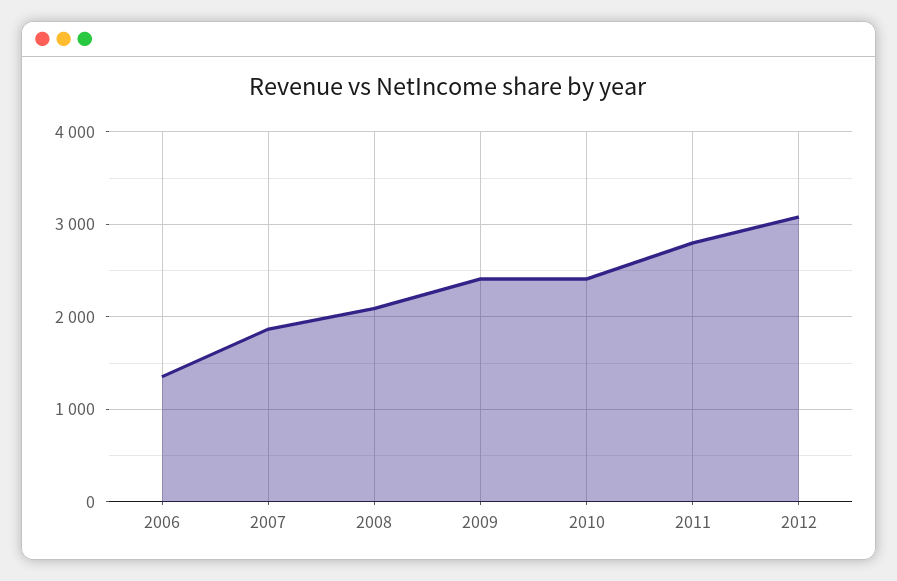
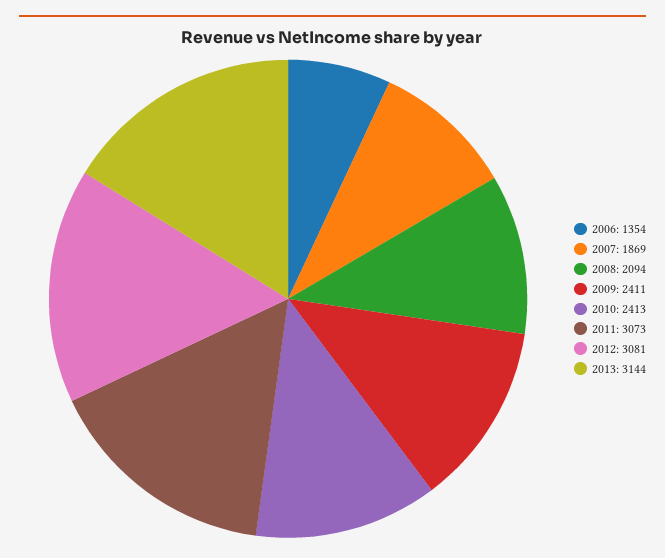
2011: 2800 -> 3073
2013: none -> 3144

